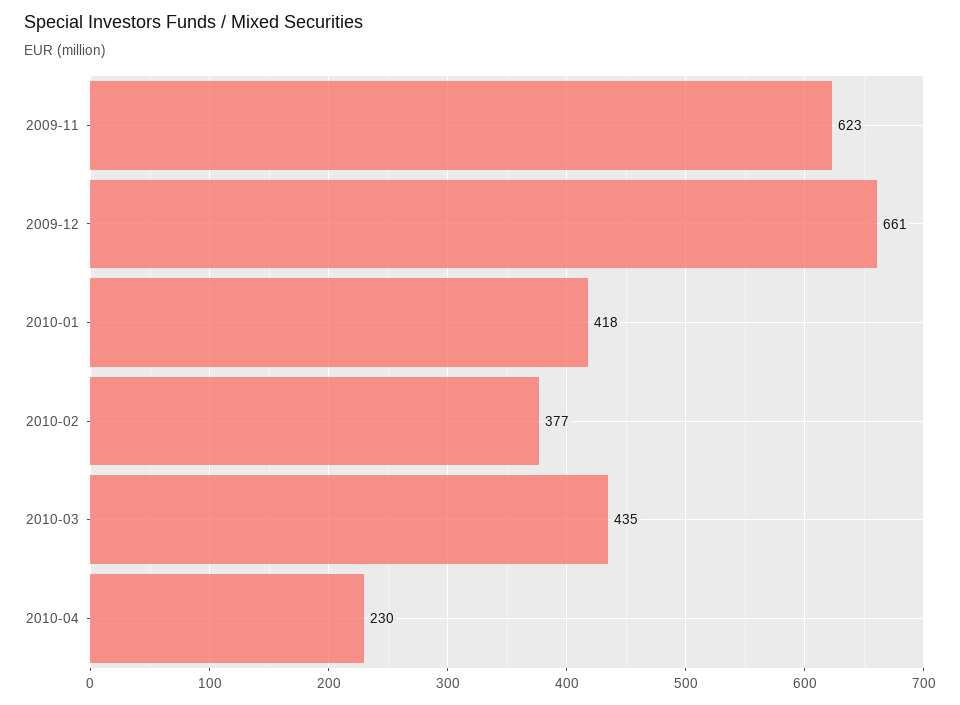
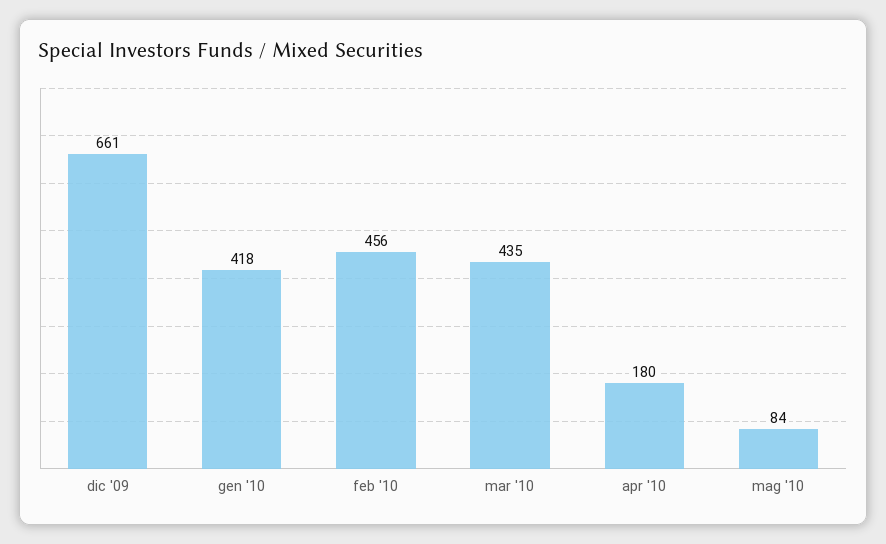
2009-11: 623 -> none
2010-02: 377 -> 456
2010-04: 230 -> 180
mag '10: none -> 84

